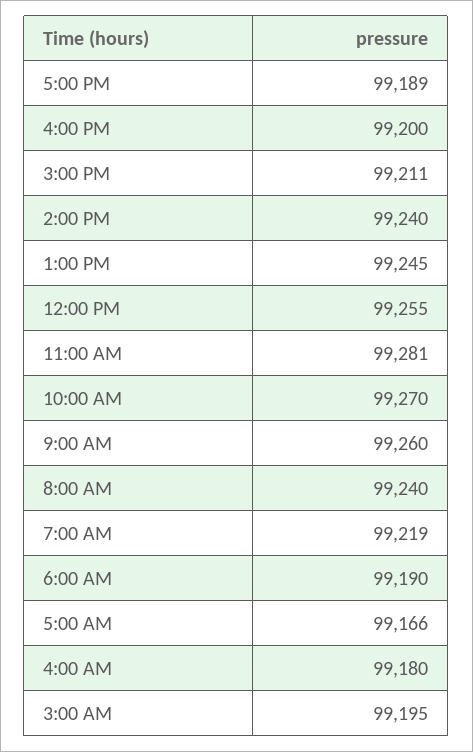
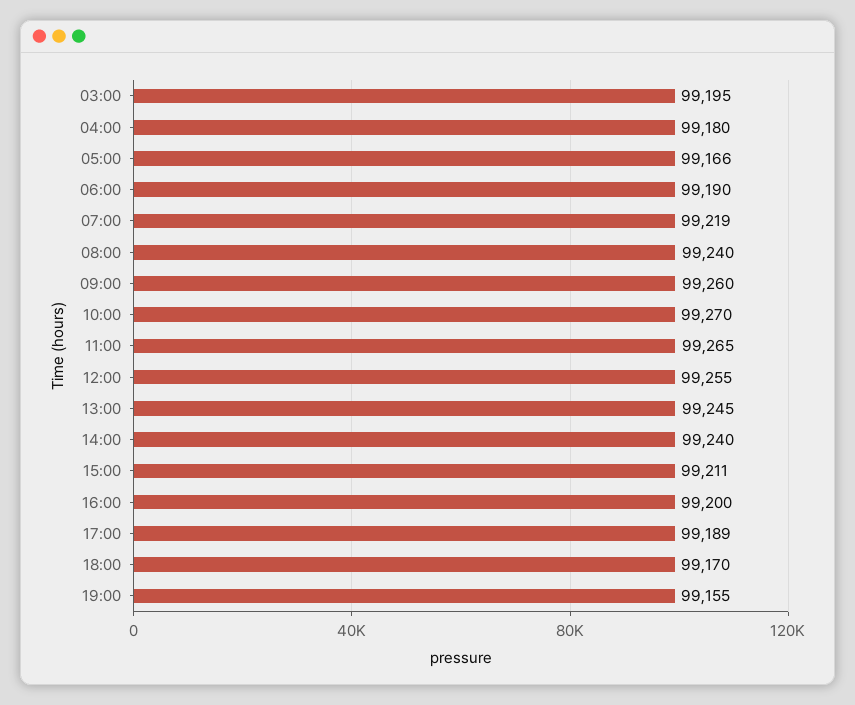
11:00 AM: 99281 -> 99265
18:00: none -> 99170
19:00: none -> 99155

